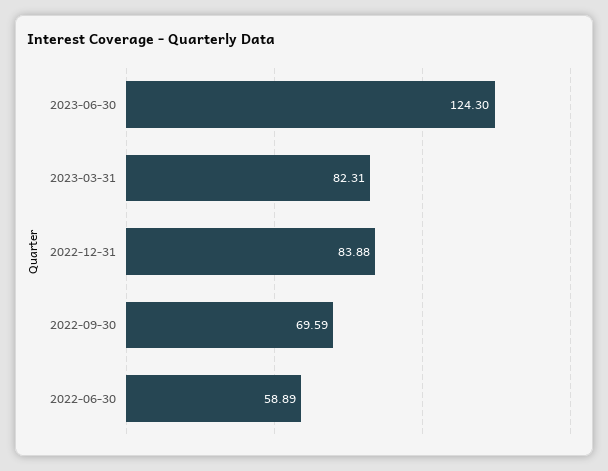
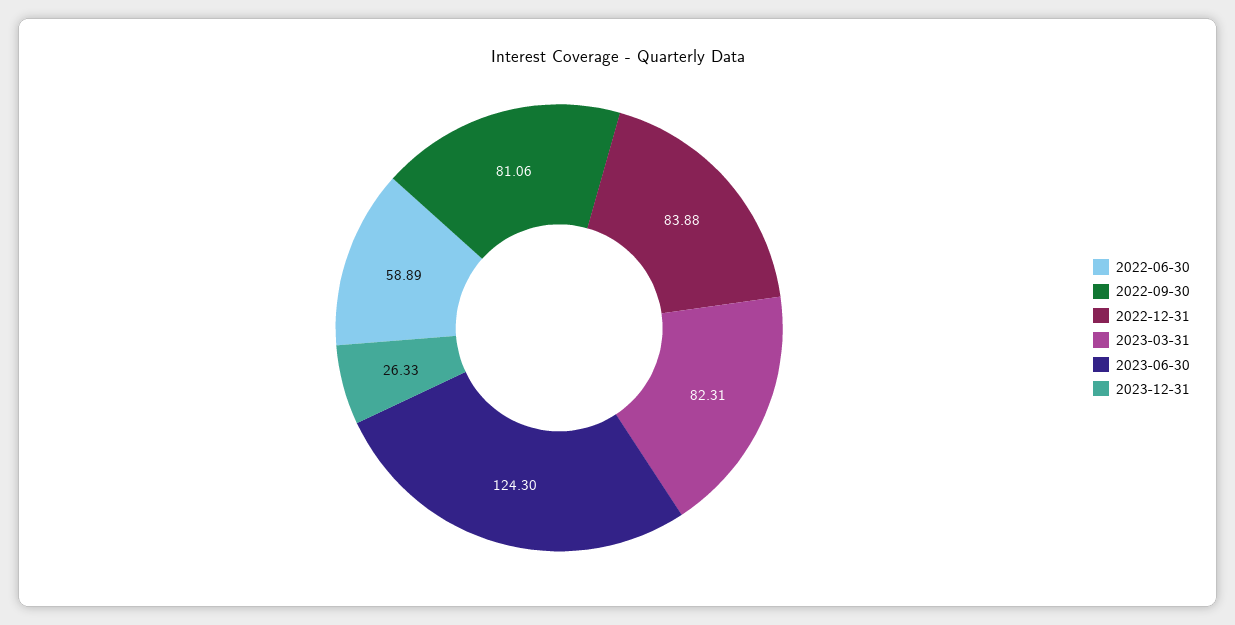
2022-09-30: 69.59 -> 81.06
2023-12-31: none -> 26.33

